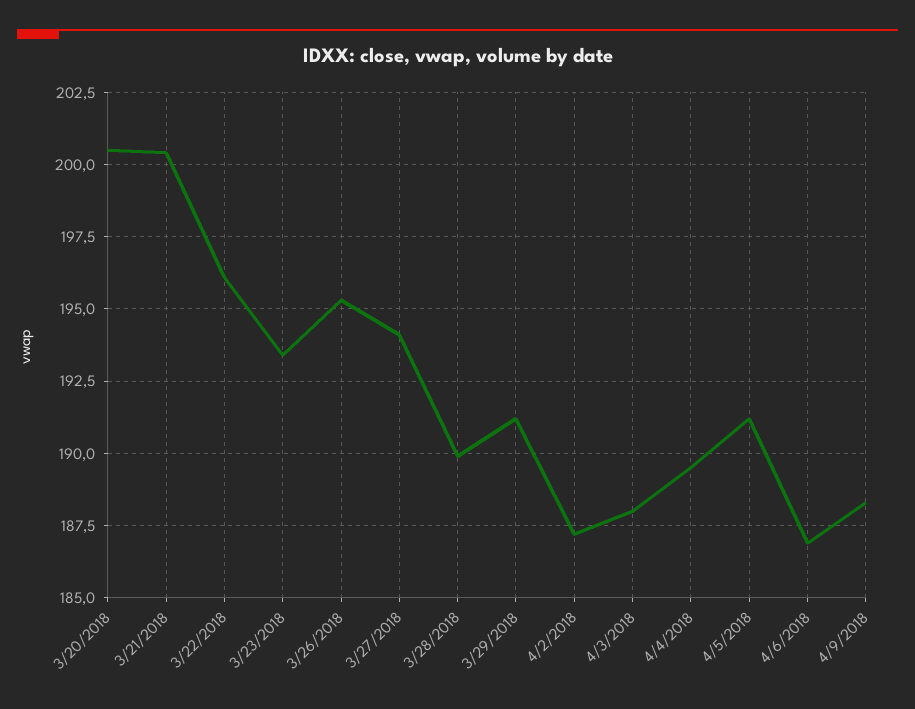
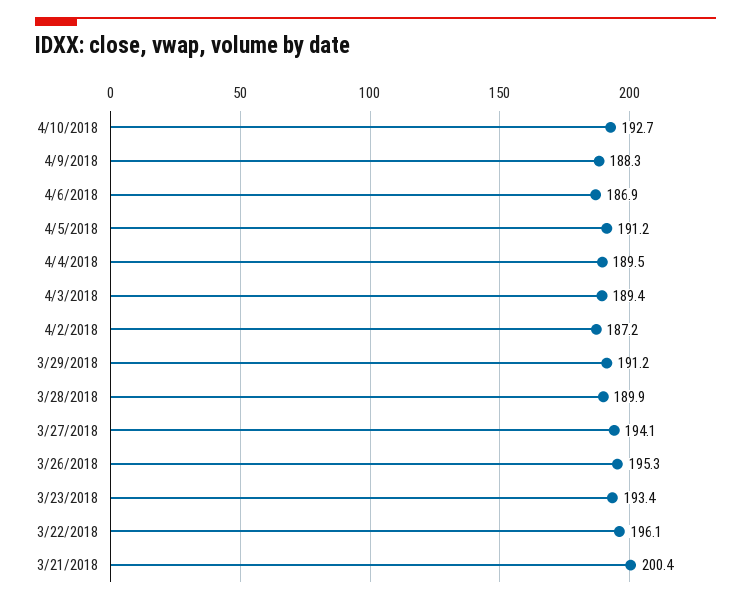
3/20/2018: 200.5 -> none
4/3/2018: 188 -> 189.4
4/10/2018: none -> 192.7

